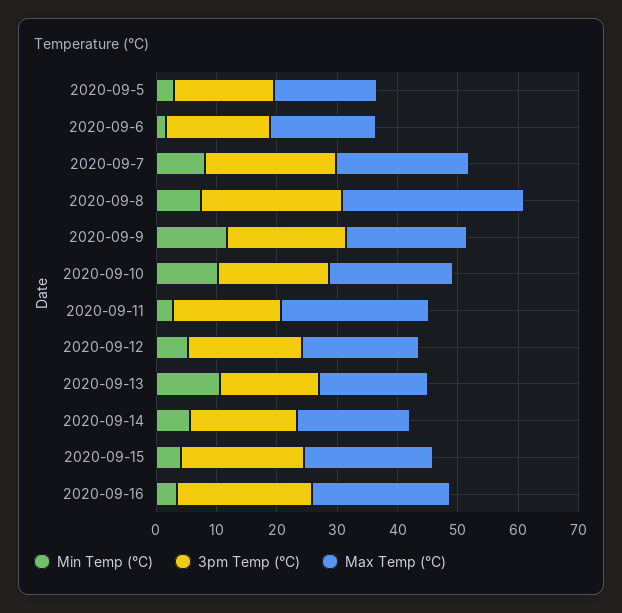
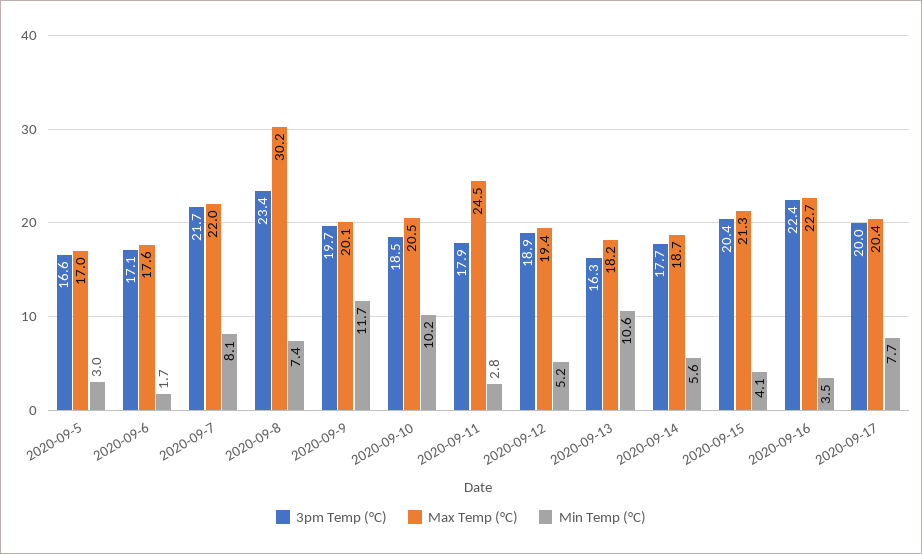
3pm Temp (°C), 2020-09-17: none -> 20
Max Temp (°C), 2020-09-17: none -> 20.4
Min Temp (°C), 2020-09-17: none -> 7.7

